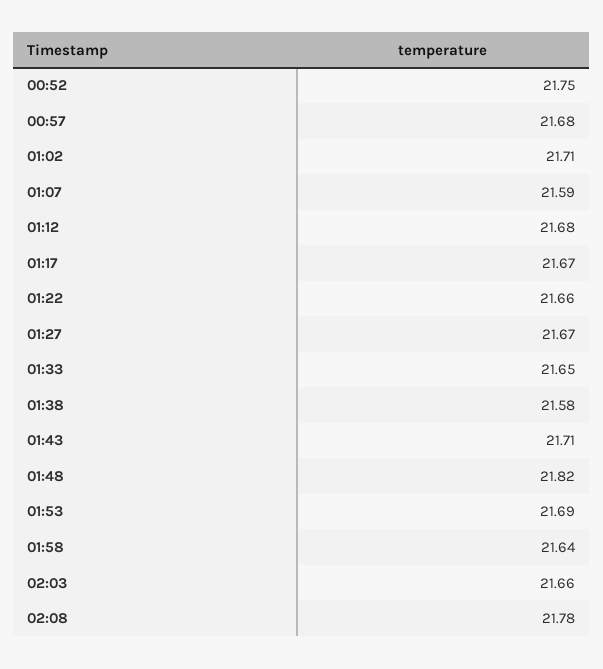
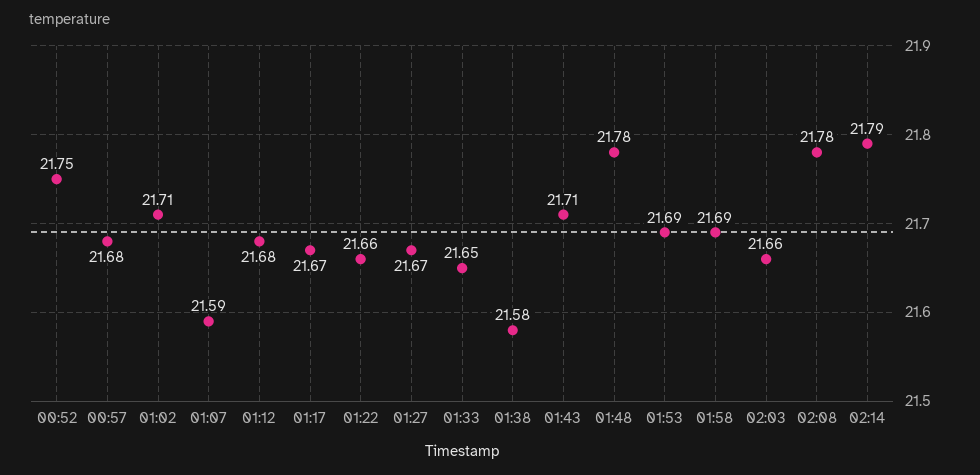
01:48: 21.82 -> 21.78
01:58: 21.64 -> 21.69
02:14: none -> 21.79

